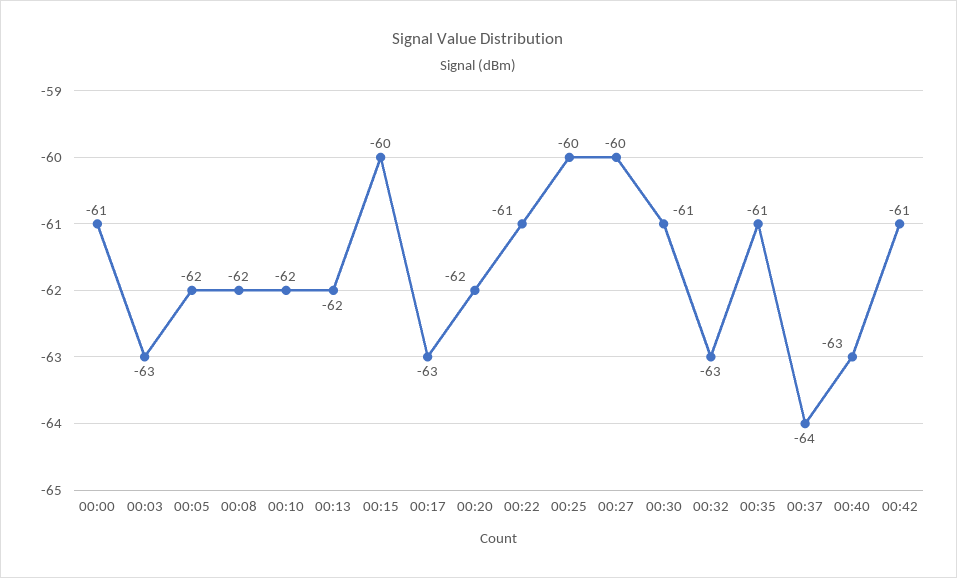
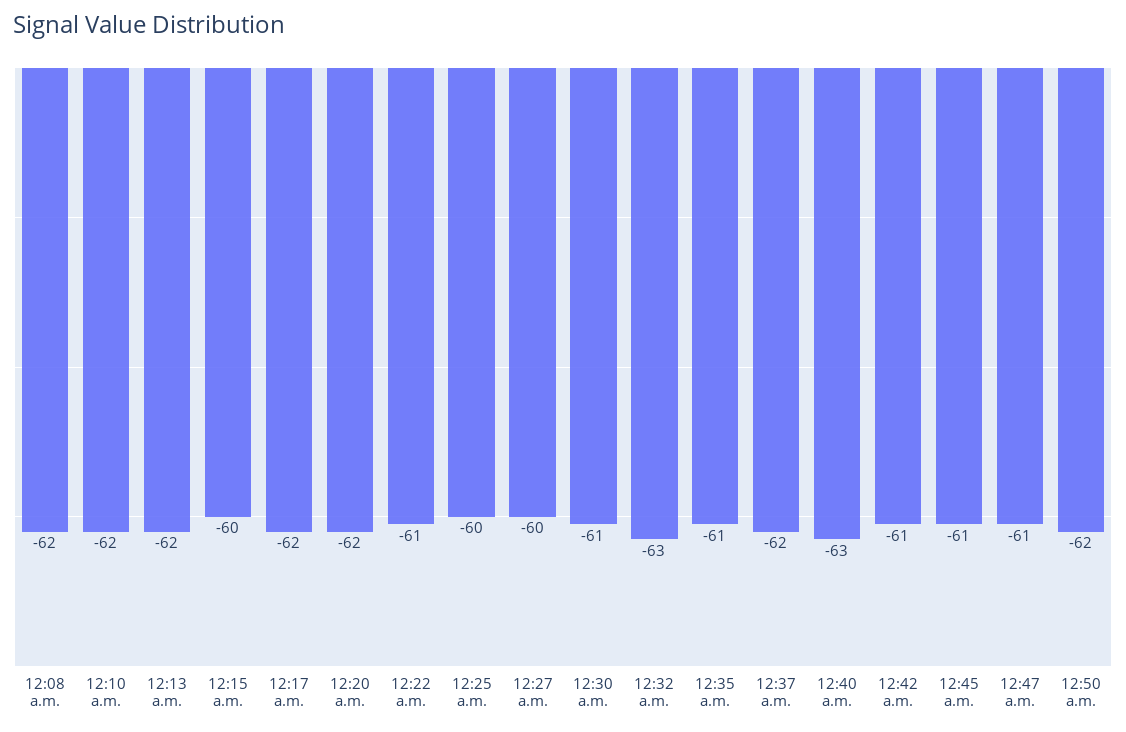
00:00: -61 -> none
00:03: -63 -> none
00:05: -62 -> none
00:17: -63 -> -62
00:37: -64 -> -62
12:45 a.m.: none -> -61
12:47 a.m.: none -> -61
12:50 a.m.: none -> -62

